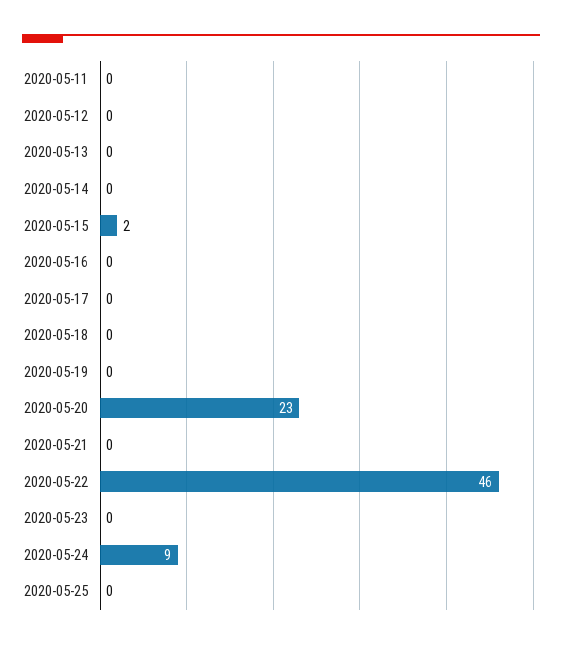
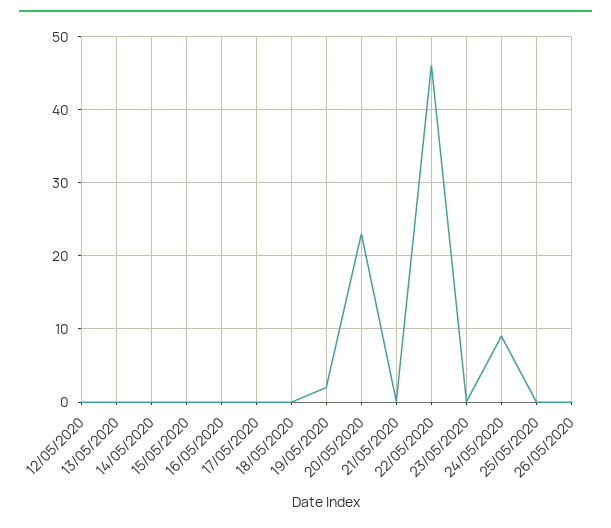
2020-05-11: 0 -> none
2020-05-15: 2 -> 0
2020-05-19: 0 -> 2
26/05/2020: none -> 0

